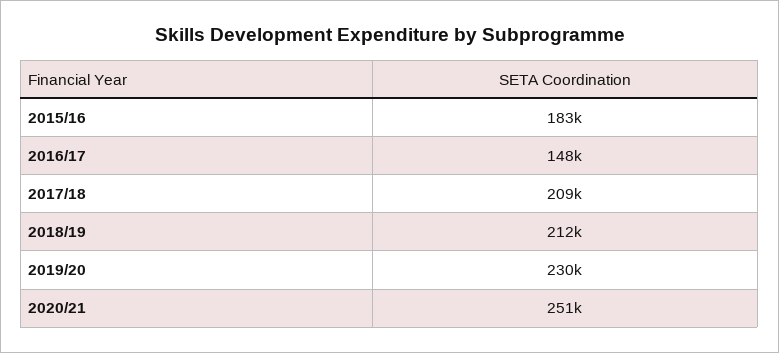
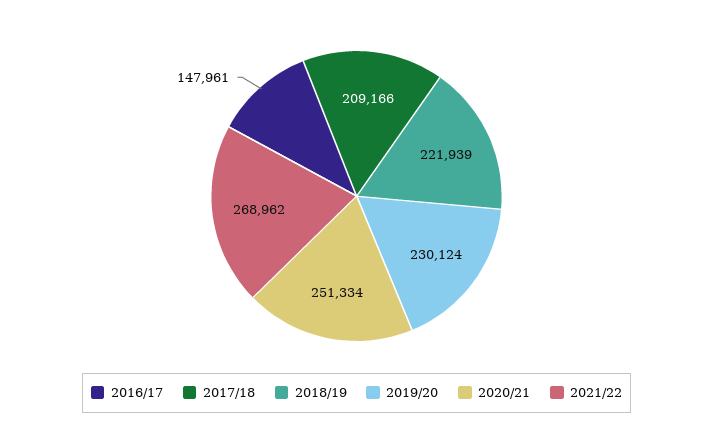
2015/16: 183000 -> none
2018/19: 212000 -> 221939
2021/22: none -> 268962

